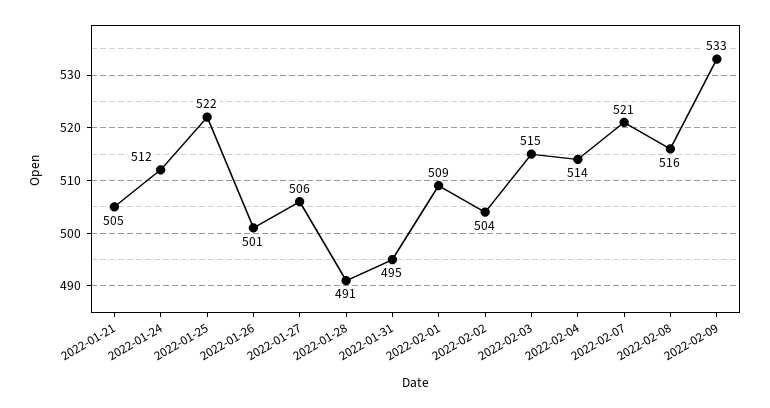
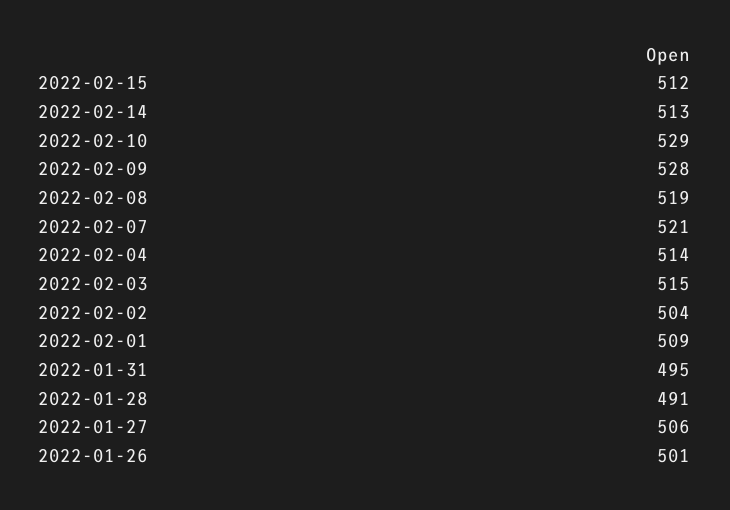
2022-01-21: 505 -> none
2022-01-24: 512 -> none
2022-01-25: 522 -> none
2022-02-08: 516 -> 519
2022-02-09: 533 -> 528
2022-02-15: none -> 512
2022-02-14: none -> 513
2022-02-10: none -> 529

